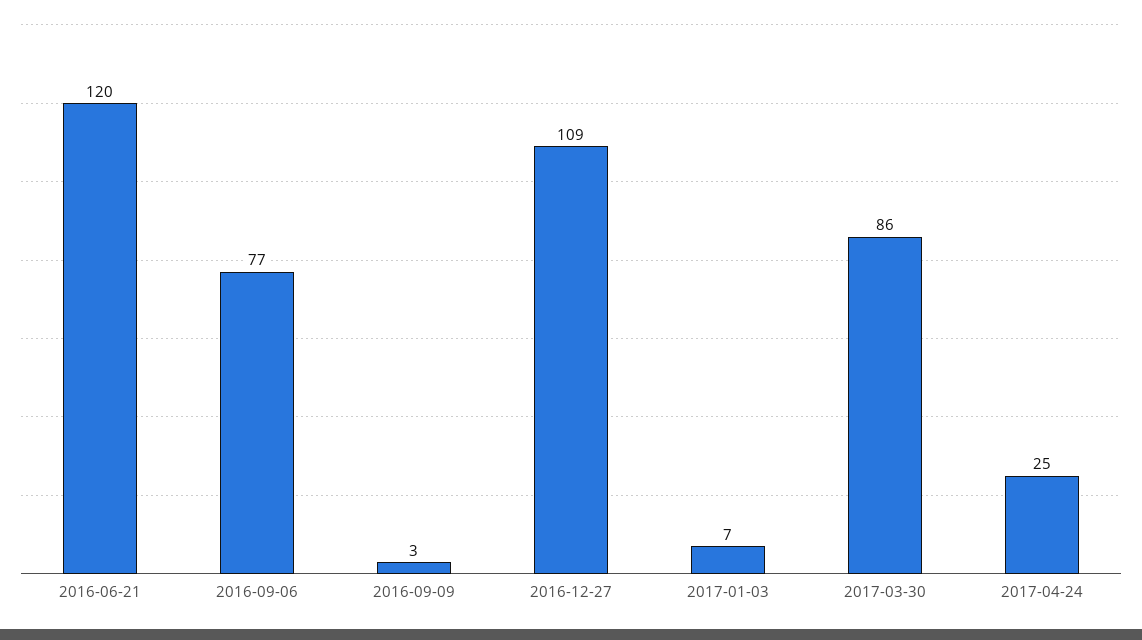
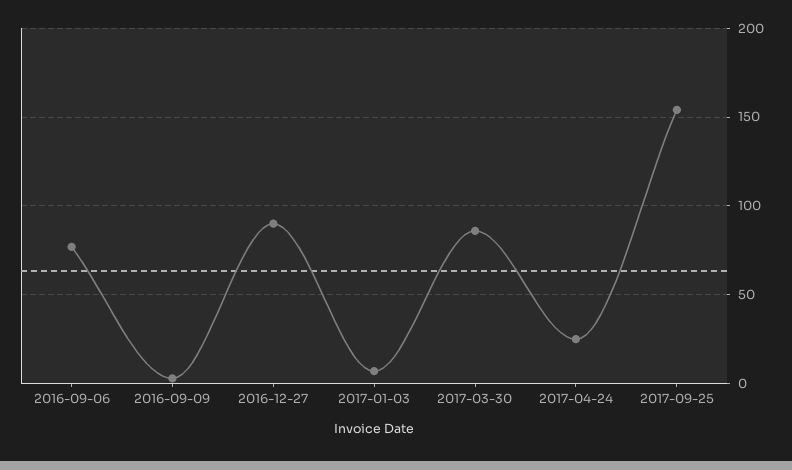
2016-06-21: 120 -> none
2016-12-27: 109 -> 90
2017-09-25: none -> 155

